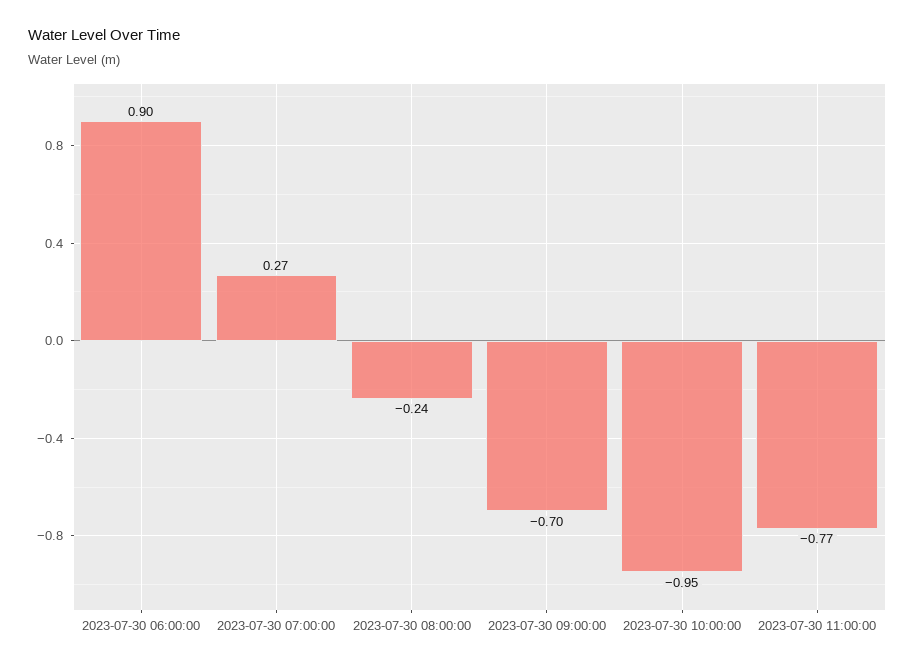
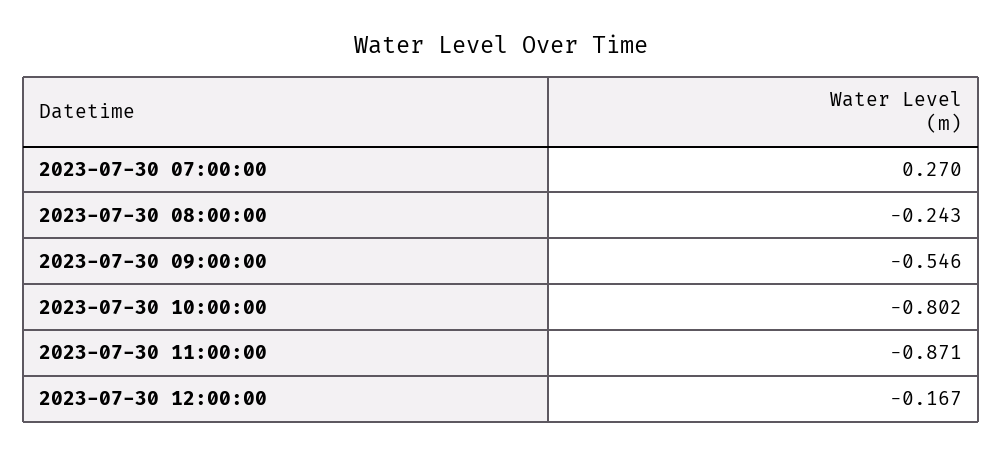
2023-07-30 06:00:00: 0.9 -> none
2023-07-30 09:00:00: -0.7 -> -0.546
2023-07-30 10:00:00: -0.95 -> -0.802
2023-07-30 11:00:00: -0.77 -> -0.871
2023-07-30 12:00:00: none -> -0.167

